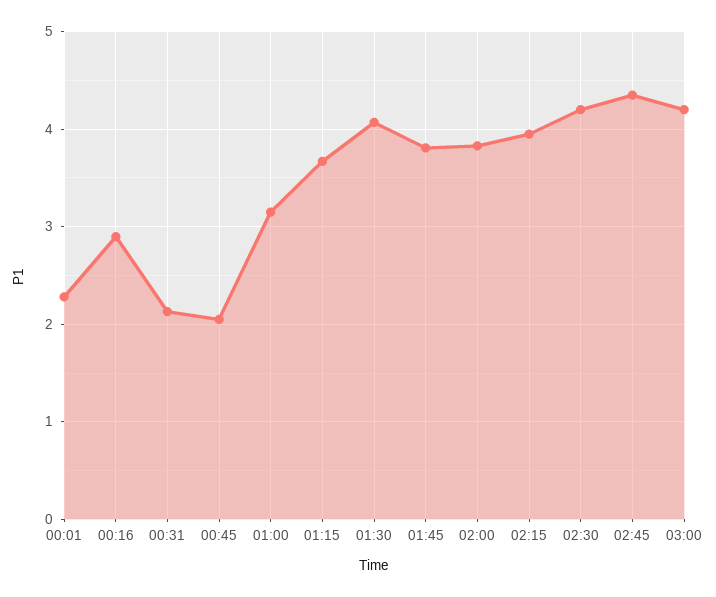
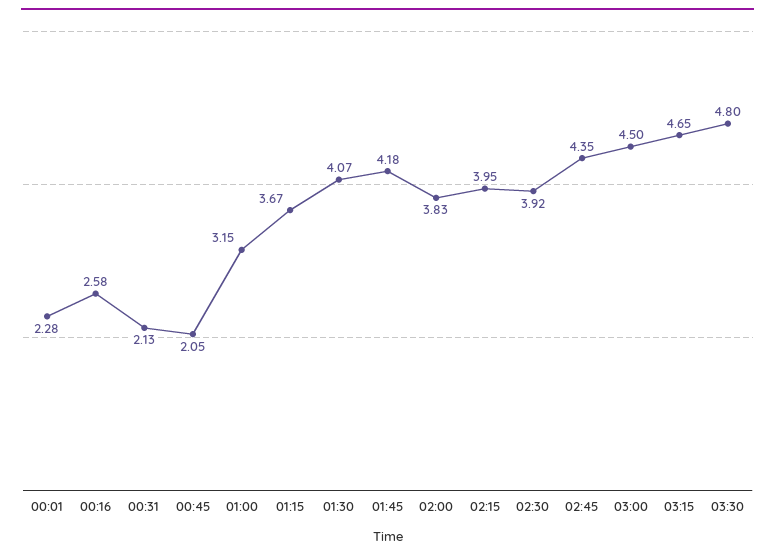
00:16: 2.9 -> 2.58
01:45: 3.8 -> 4.18
02:30: 4.2 -> 3.92
03:00: 4.2 -> 4.5
03:15: none -> 4.65
03:30: none -> 4.8

